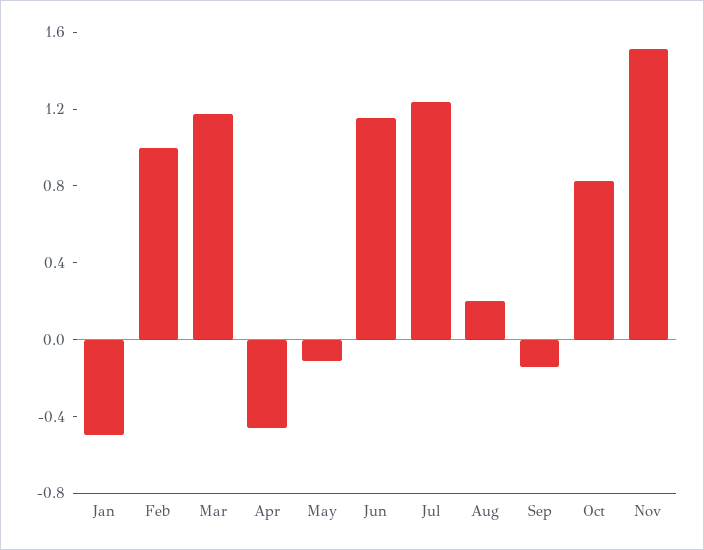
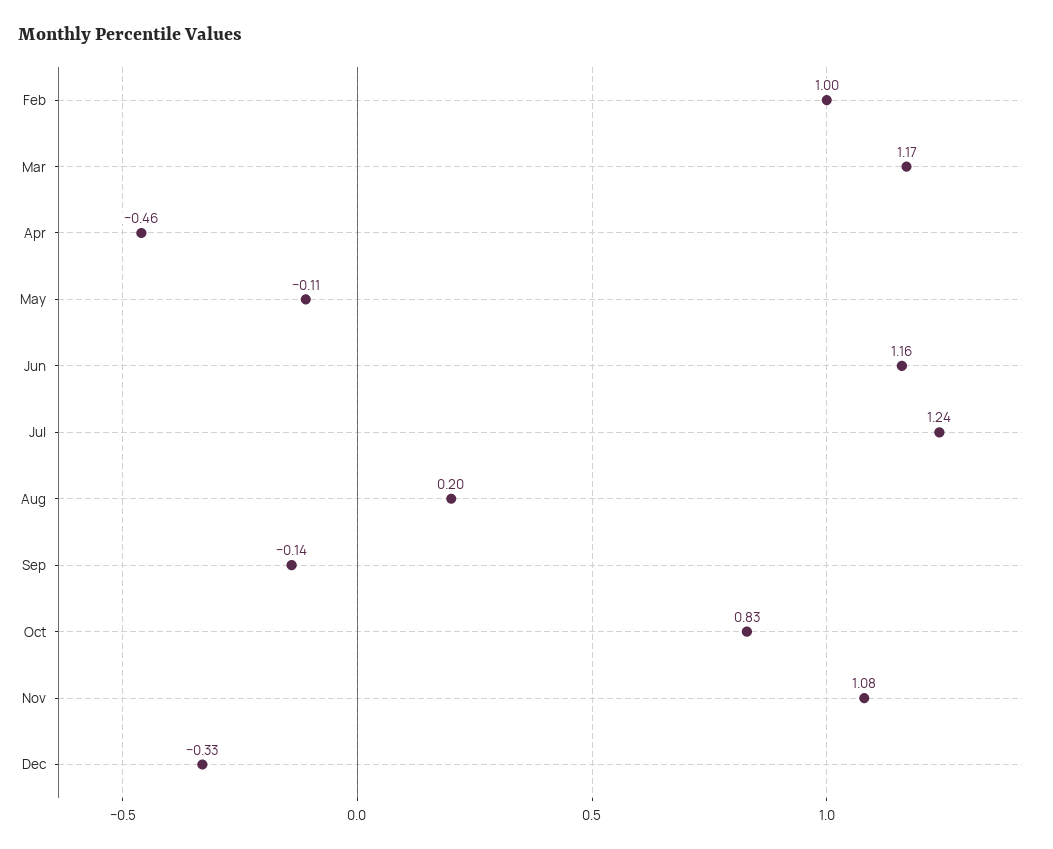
Jan: -0.5 -> none
Nov: 1.5 -> 1.08
Dec: none -> -0.33

